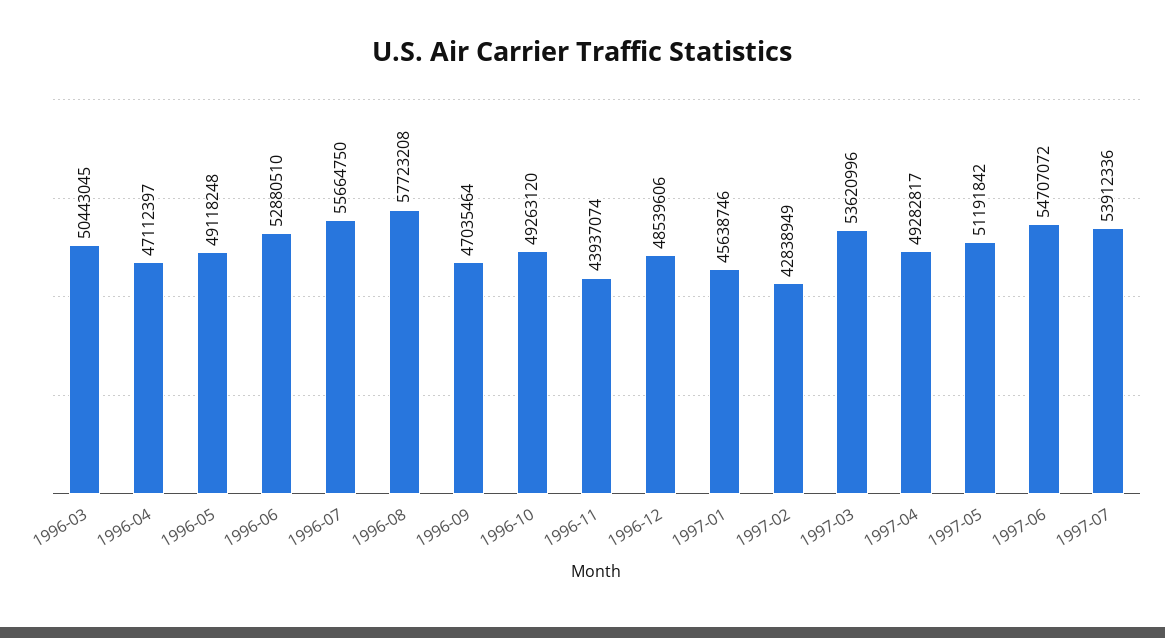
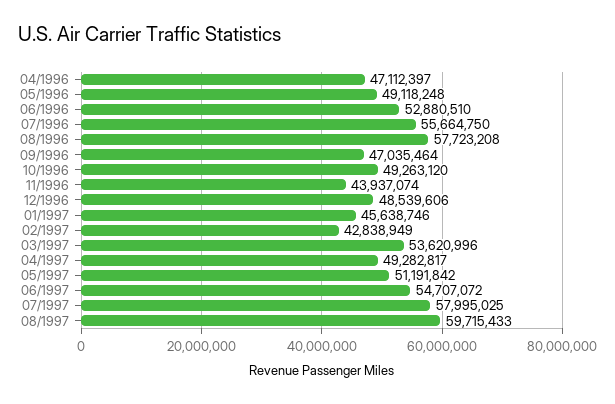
1996-03: 50443045 -> none
1997-07: 53912336 -> 57995025
08/1997: none -> 59715433

